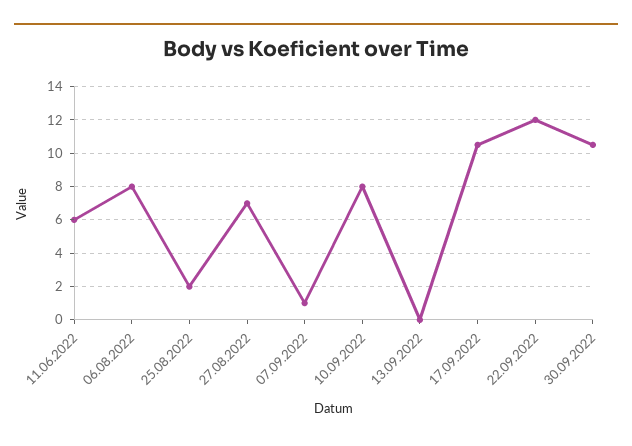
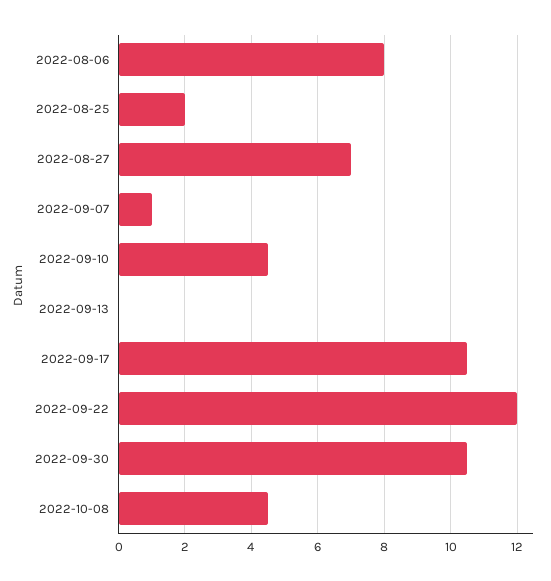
11.06.2022: 6 -> none
10.09.2022: 8 -> 4.5
2022-10-08: none -> 4.5

